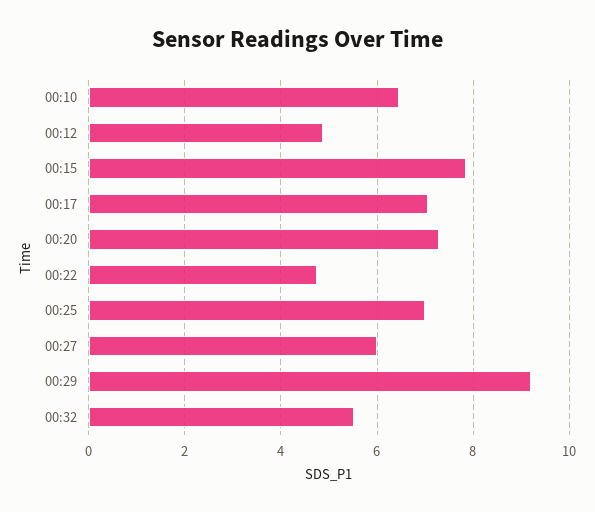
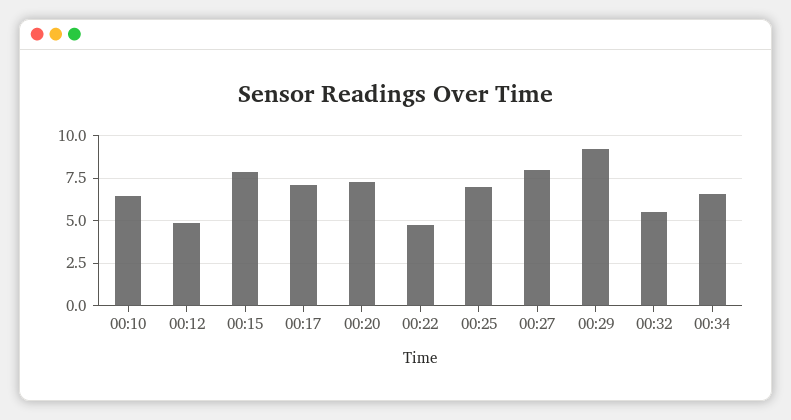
00:27: 6 -> 8
00:34: none -> 6.5

